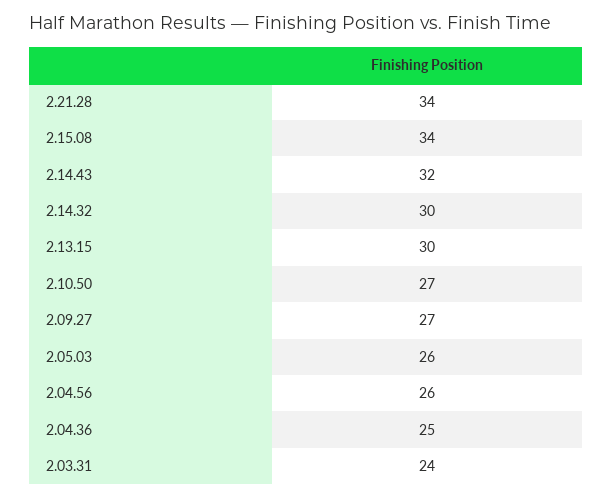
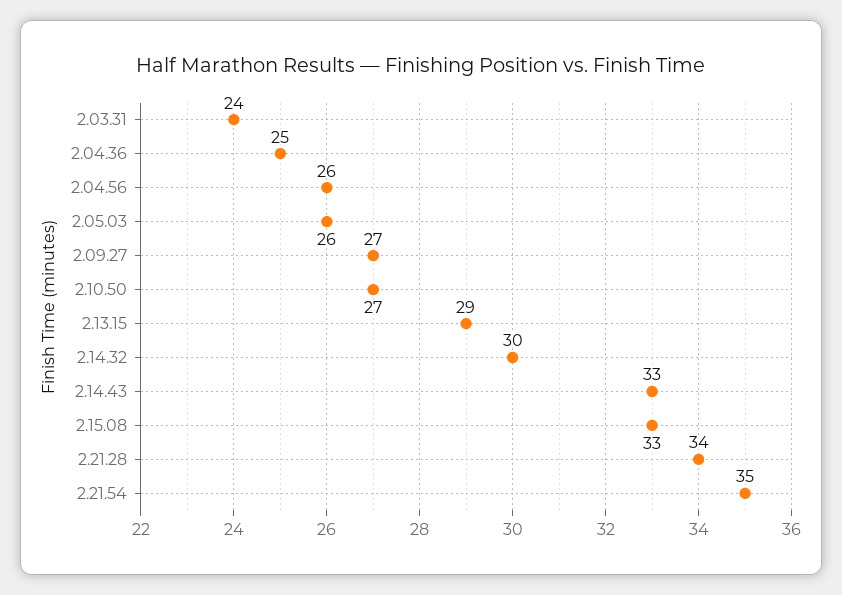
2.15.08: 34 -> 33
2.14.43: 32 -> 33
2.13.15: 30 -> 29
2.21.54: none -> 35

